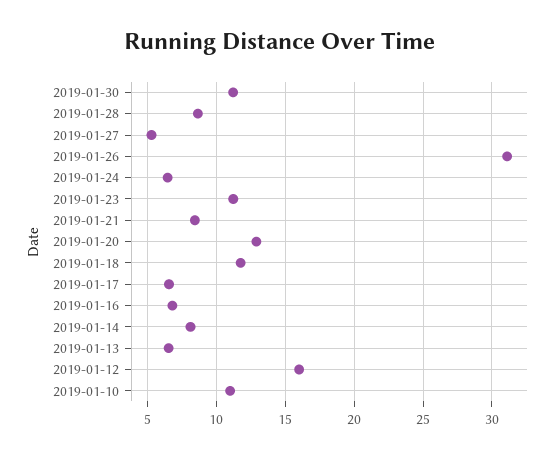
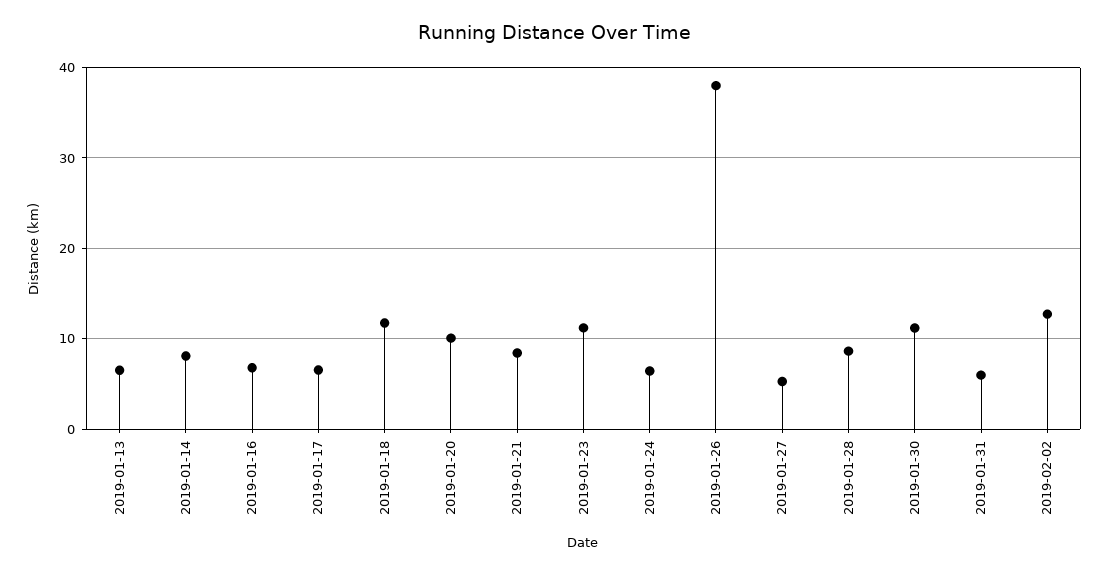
2019-01-26: 31 -> 38
2019-01-20: 13 -> 10
2019-01-12: 16 -> none
2019-01-10: 11 -> none
2019-01-31: none -> 6
2019-02-02: none -> 13

